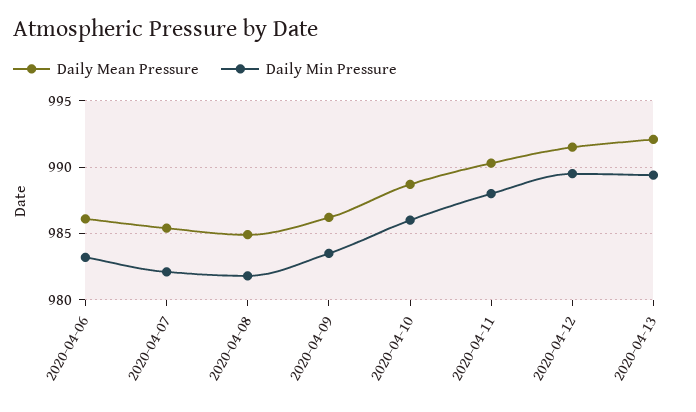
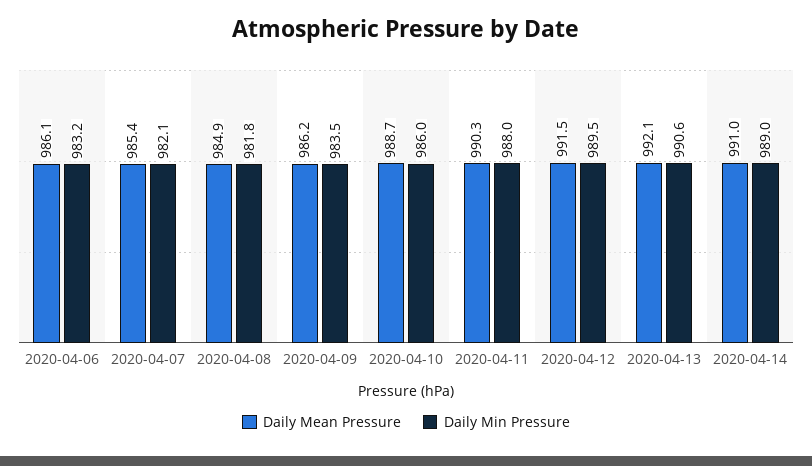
Daily Min Pressure, 2020-04-13: 989.5 -> 990.6
Daily Mean Pressure, 2020-04-14: none -> 991
Daily Min Pressure, 2020-04-14: none -> 989

